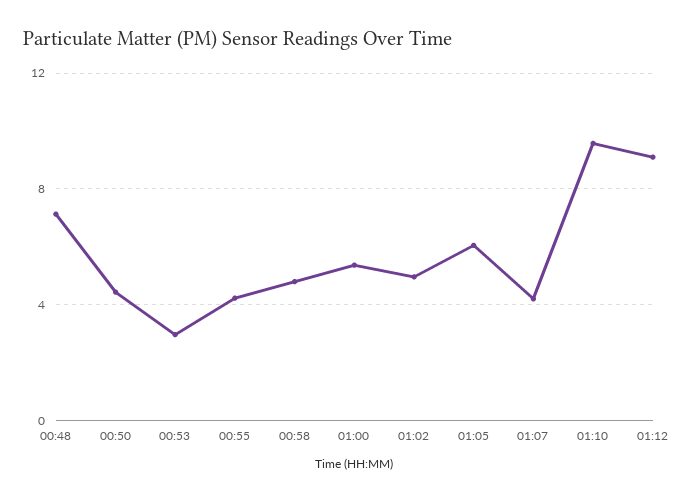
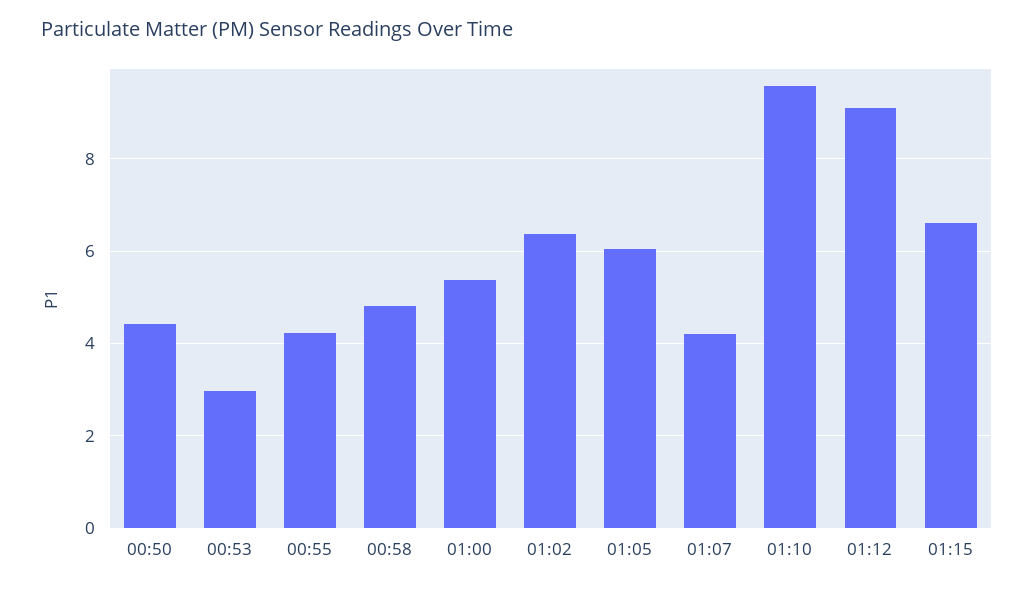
00:48: 7 -> none
01:02: 5 -> 6.4
01:15: none -> 6.6

